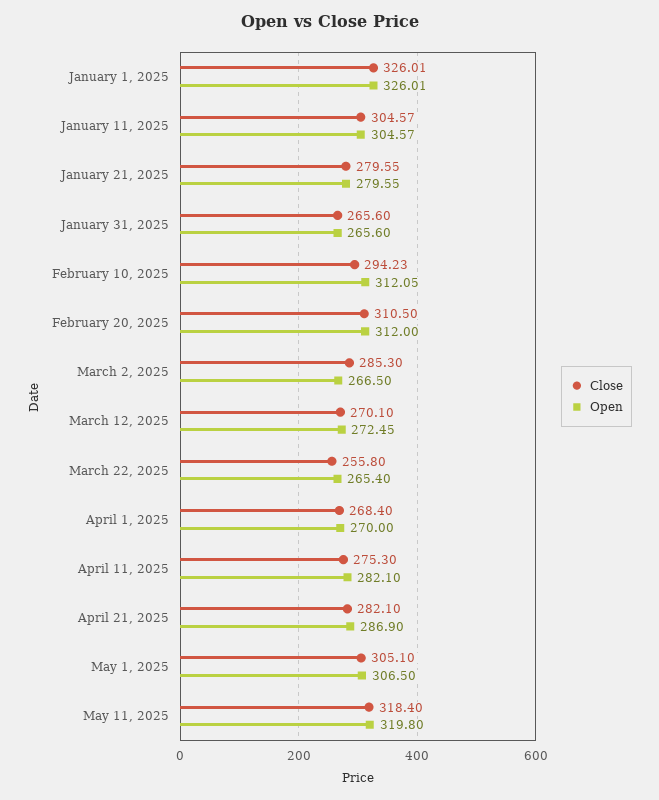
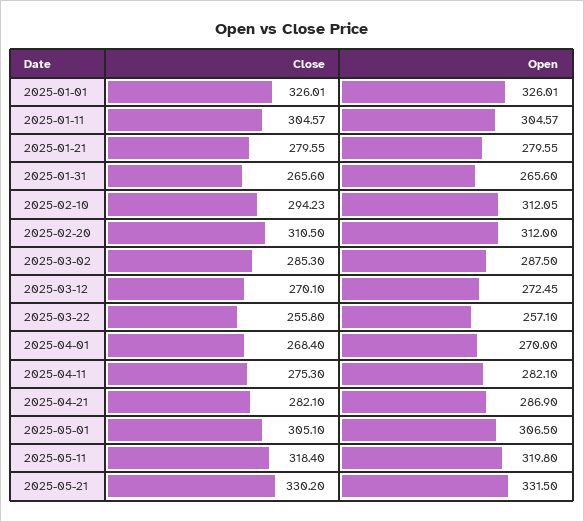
Open, March 2, 2025: 266.5 -> 287.5
Open, March 22, 2025: 265.4 -> 257.1
Close, 2025-05-21: none -> 330.2
Open, 2025-05-21: none -> 331.5

